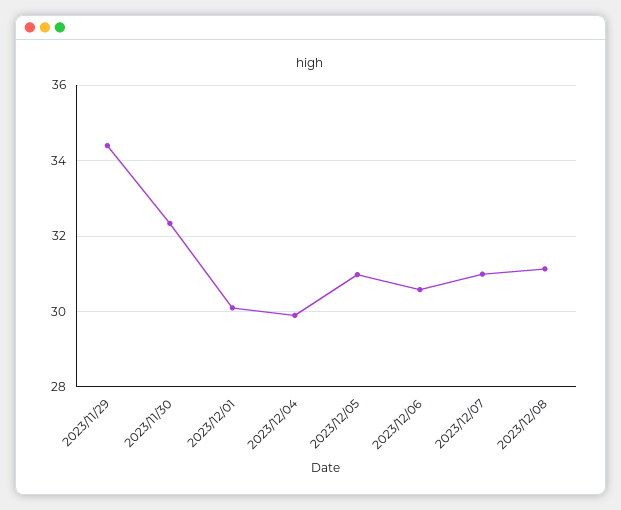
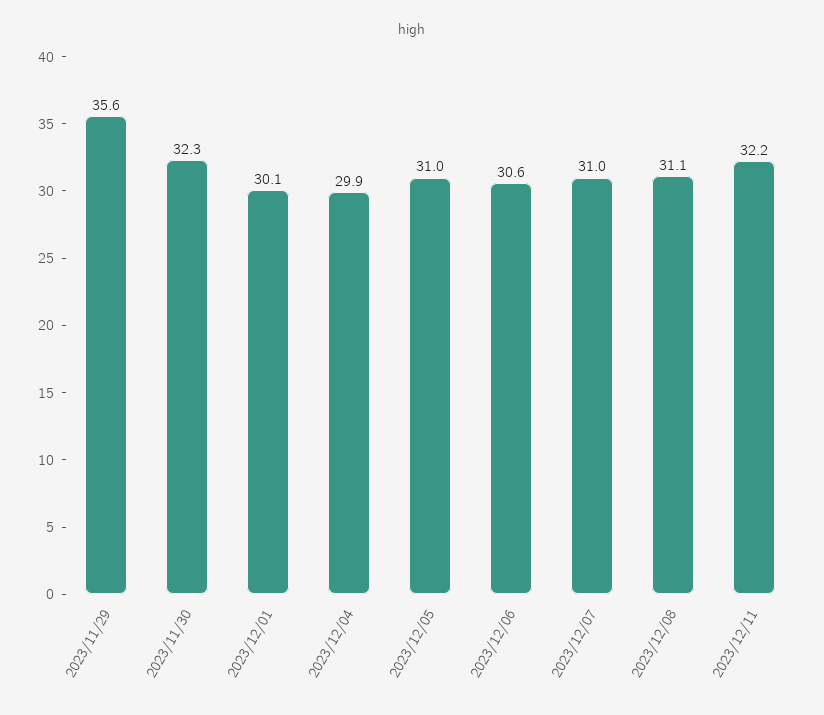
2023/11/29: 34.4 -> 35.6
2023/12/11: none -> 32.2

